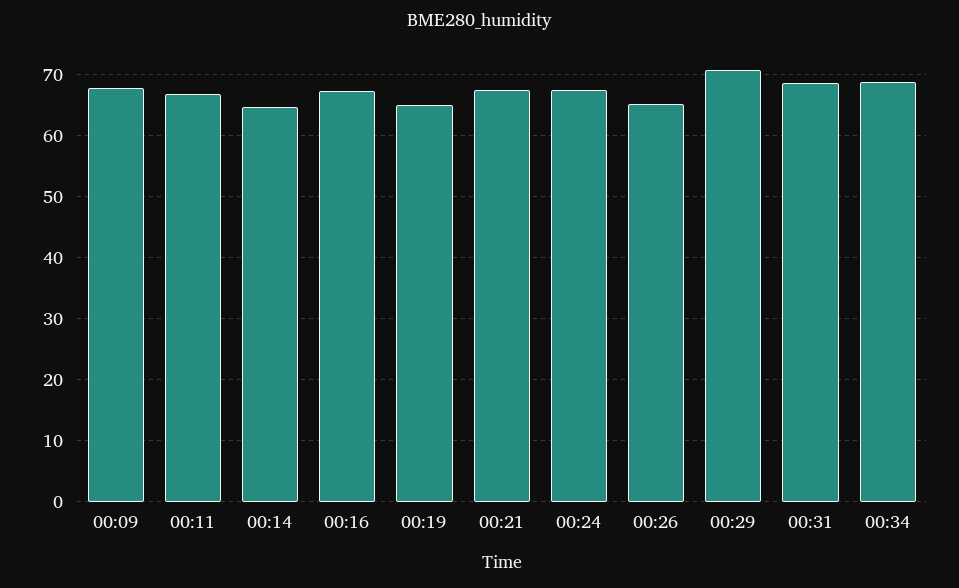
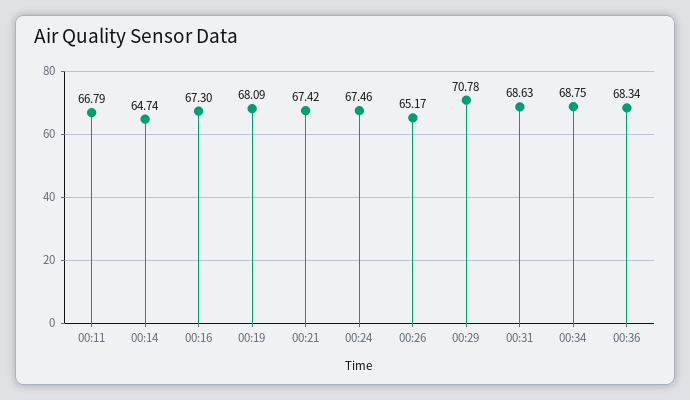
00:09: 68 -> none
00:19: 65 -> 68.09
00:36: none -> 68.34

